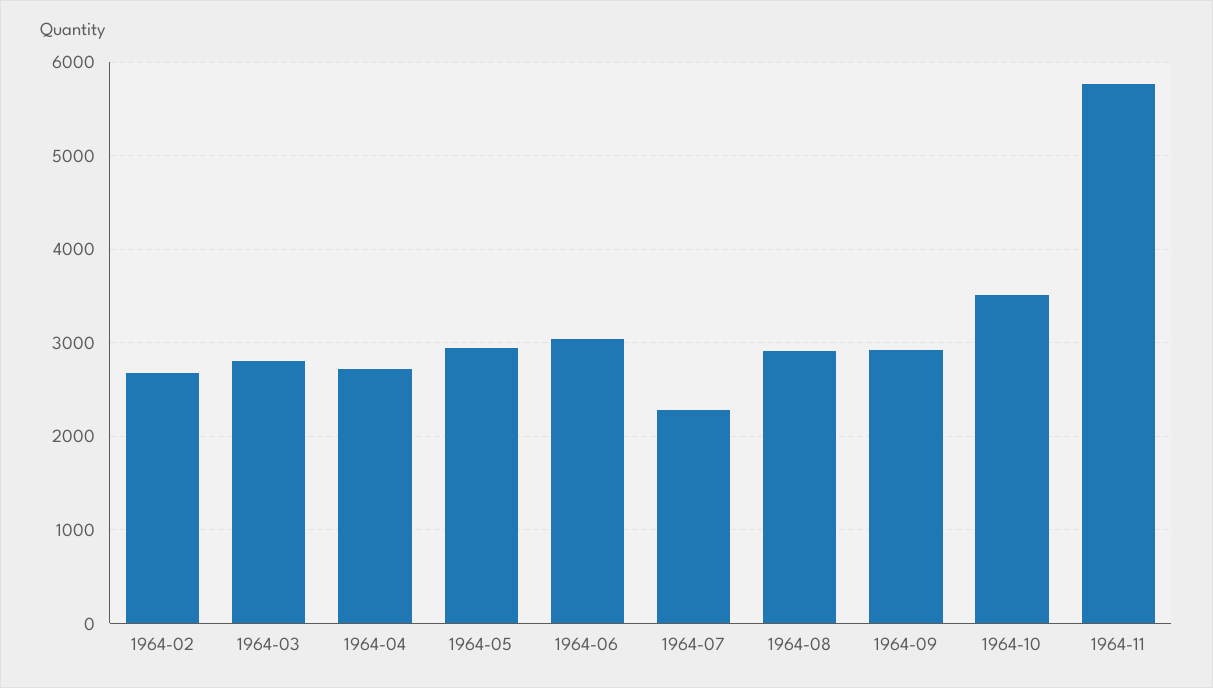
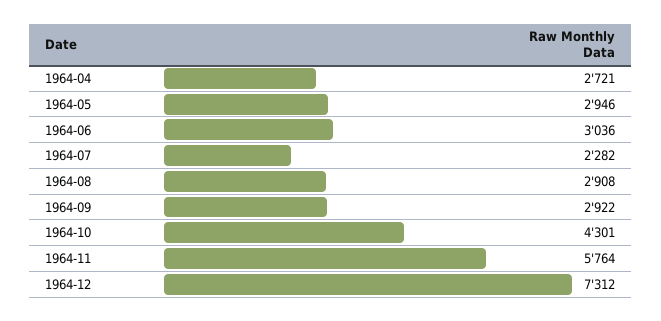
1964-02: 2700 -> none
1964-03: 2800 -> none
1964-10: 3500 -> 4301
1964-12: none -> 7312

